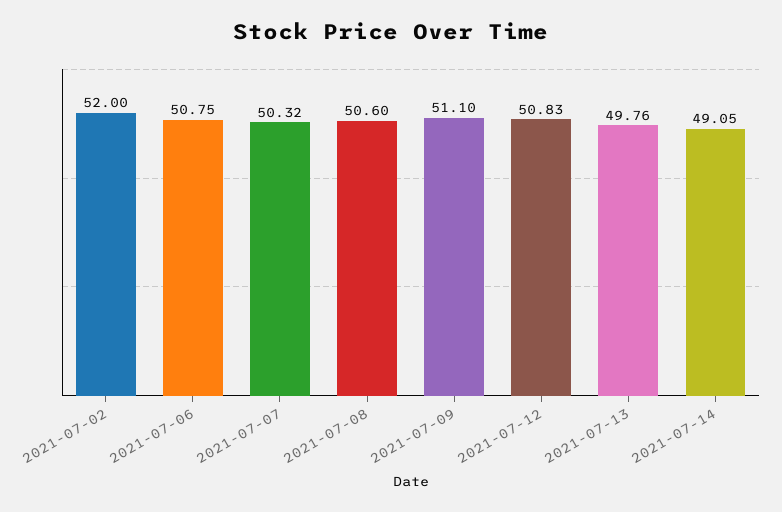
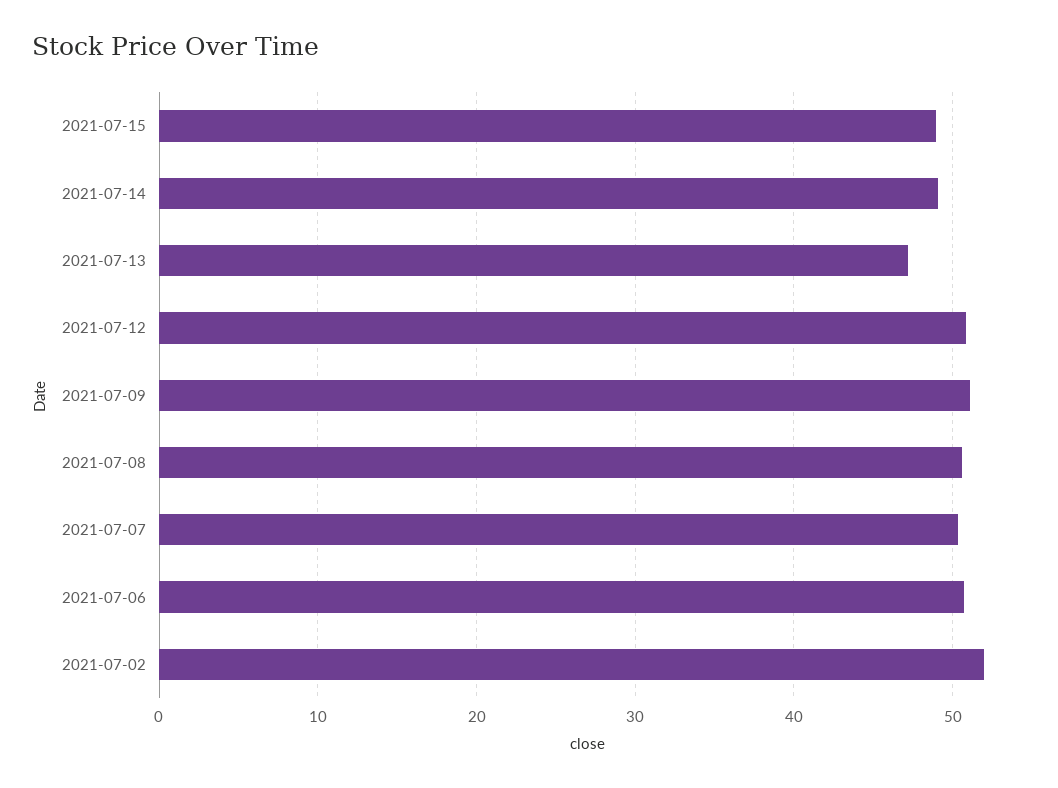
2021-07-13: 49.76 -> 47
2021-07-15: none -> 49

